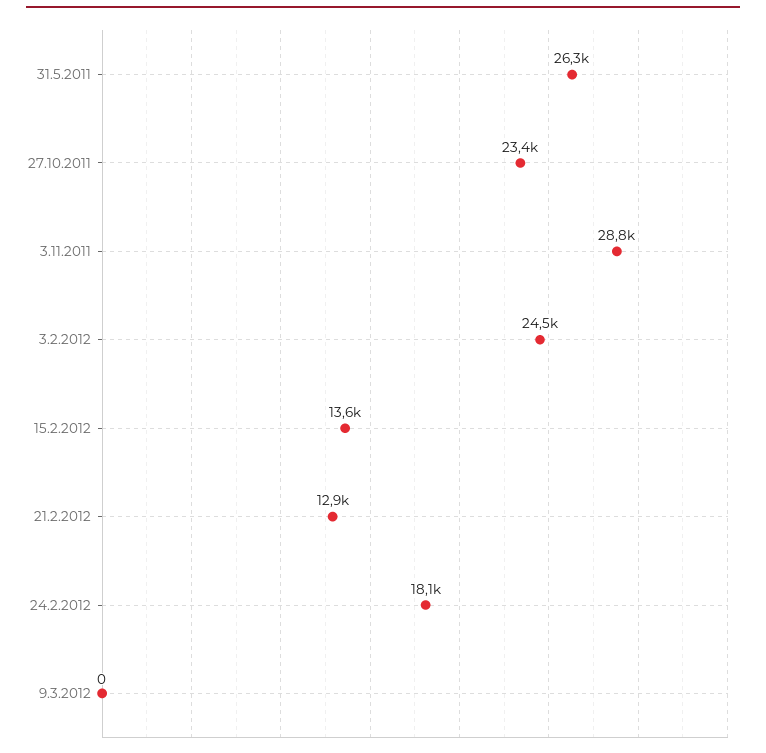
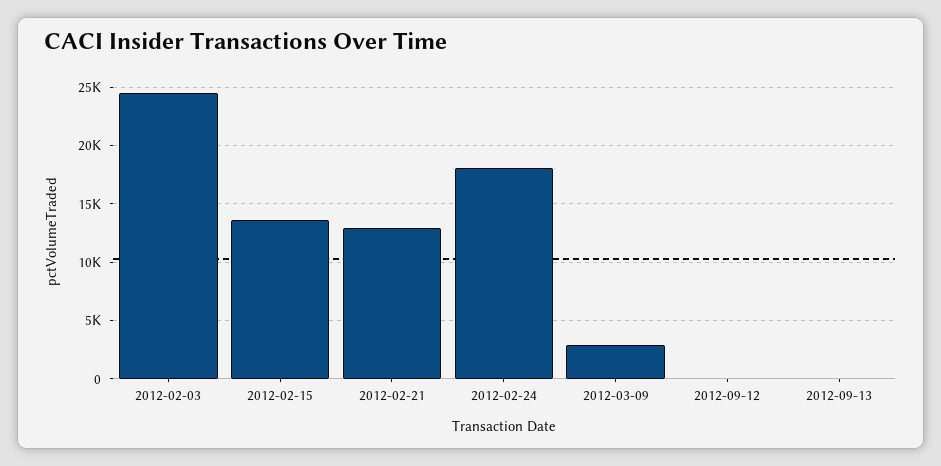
31.5.2011: 26300 -> none
27.10.2011: 23400 -> none
3.11.2011: 28800 -> none
9.3.2012: 0 -> 3000
2012-09-12: none -> 0
2012-09-13: none -> 0

